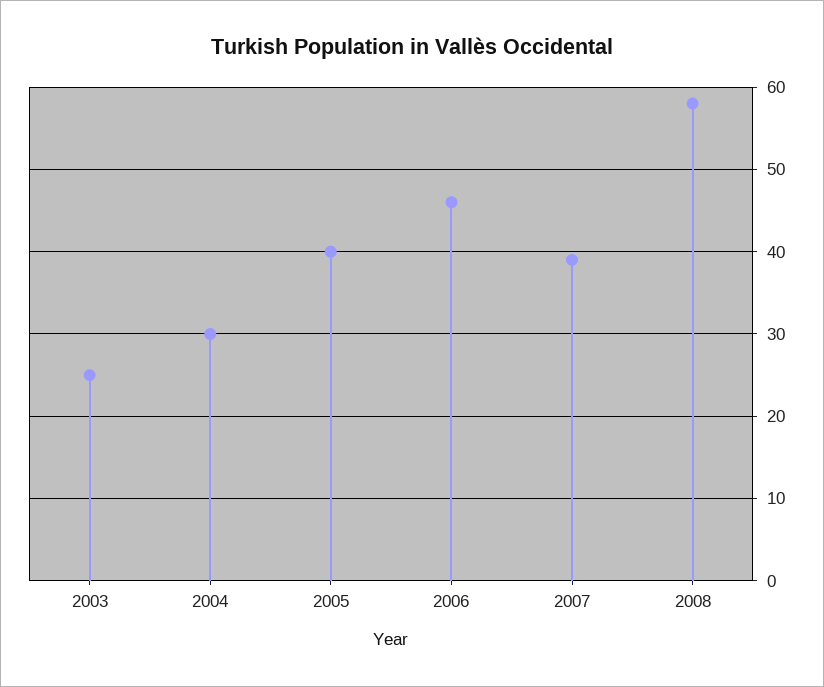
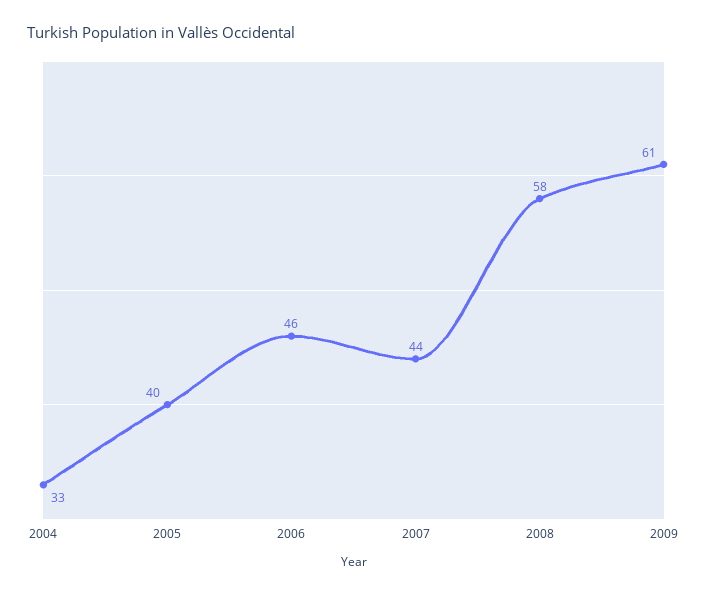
2003: 25 -> none
2004: 30 -> 33
2007: 39 -> 44
2009: none -> 61

